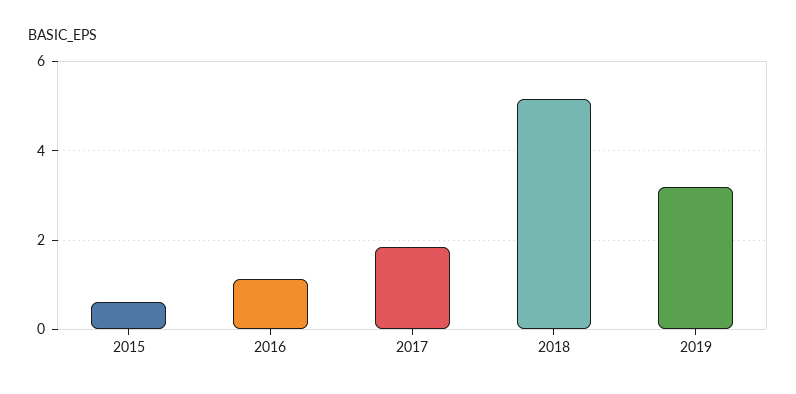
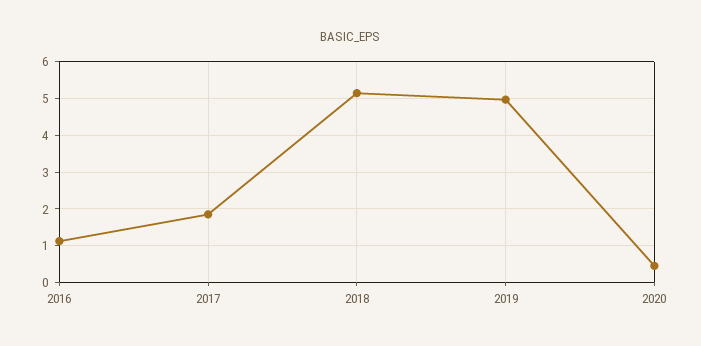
2015: 0.6 -> none
2019: 3.2 -> 5
2020: none -> 0.4

